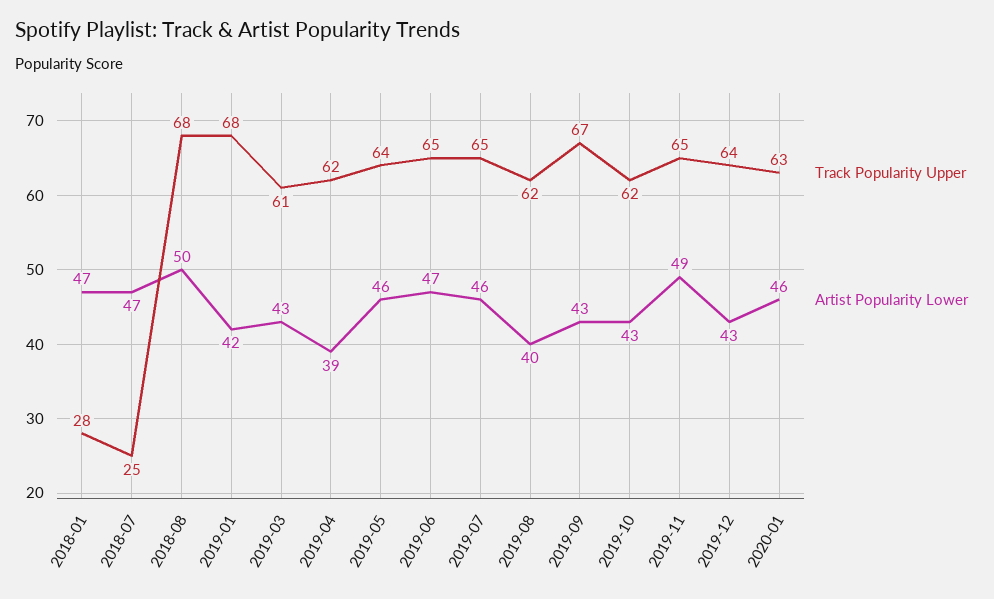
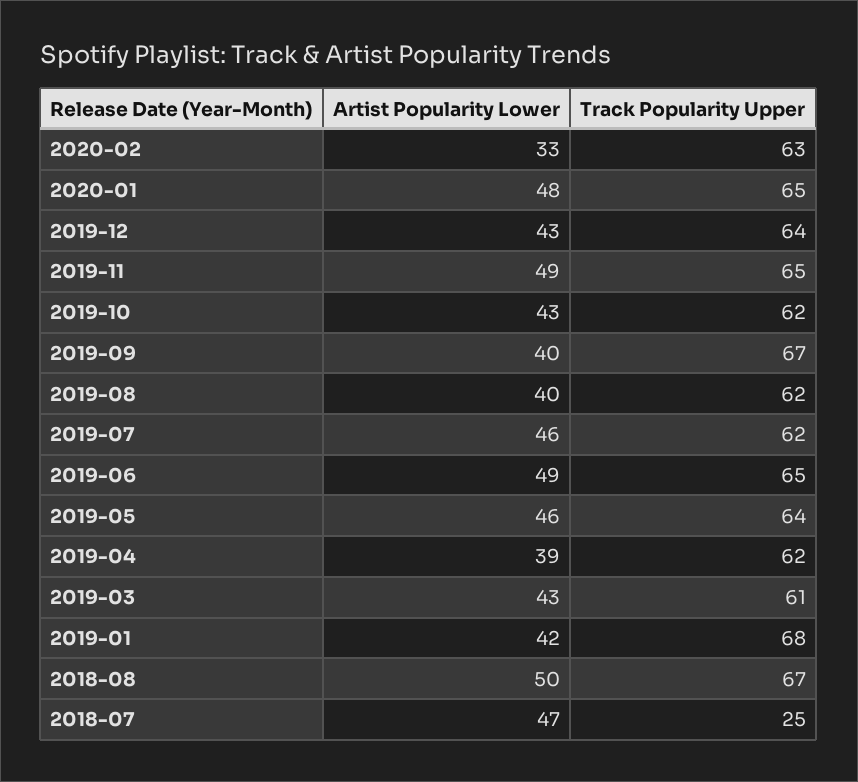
Track Popularity Upper, 2018-01: 28 -> none
Artist Popularity Lower, 2018-01: 47 -> none
Track Popularity Upper, 2018-08: 68 -> 67
Artist Popularity Lower, 2019-06: 47 -> 49
Track Popularity Upper, 2019-07: 65 -> 62
Artist Popularity Lower, 2019-09: 43 -> 40
Track Popularity Upper, 2020-01: 63 -> 65
Artist Popularity Lower, 2020-01: 46 -> 48
Artist Popularity Lower, 2020-02: none -> 33
Track Popularity Upper, 2020-02: none -> 63

